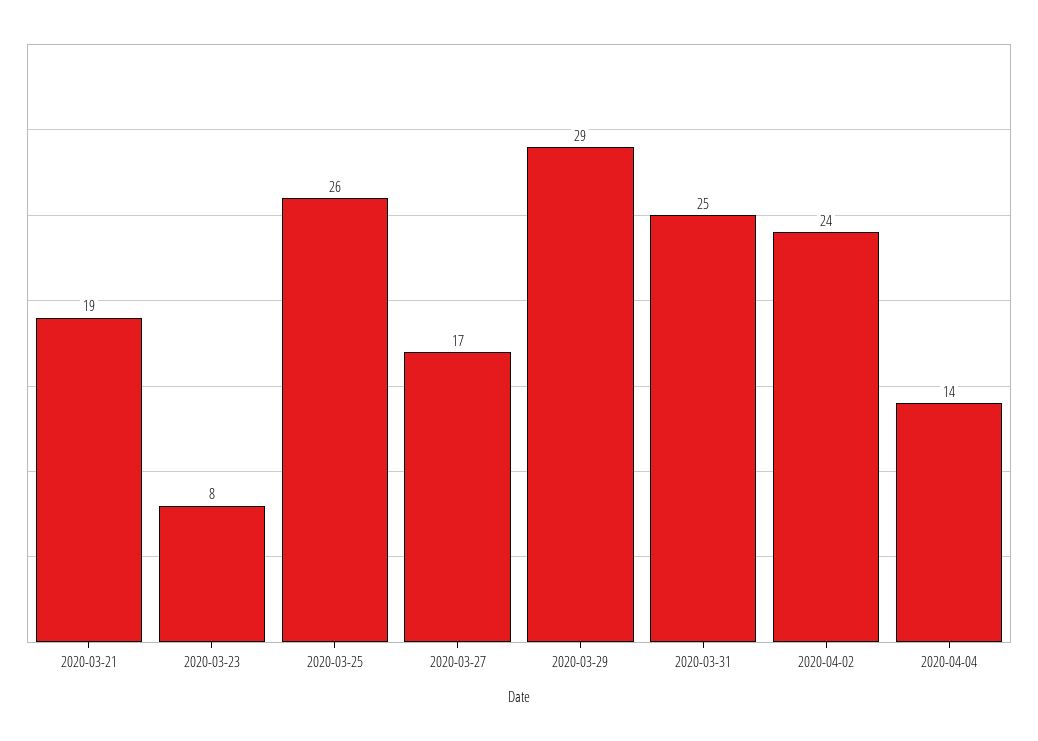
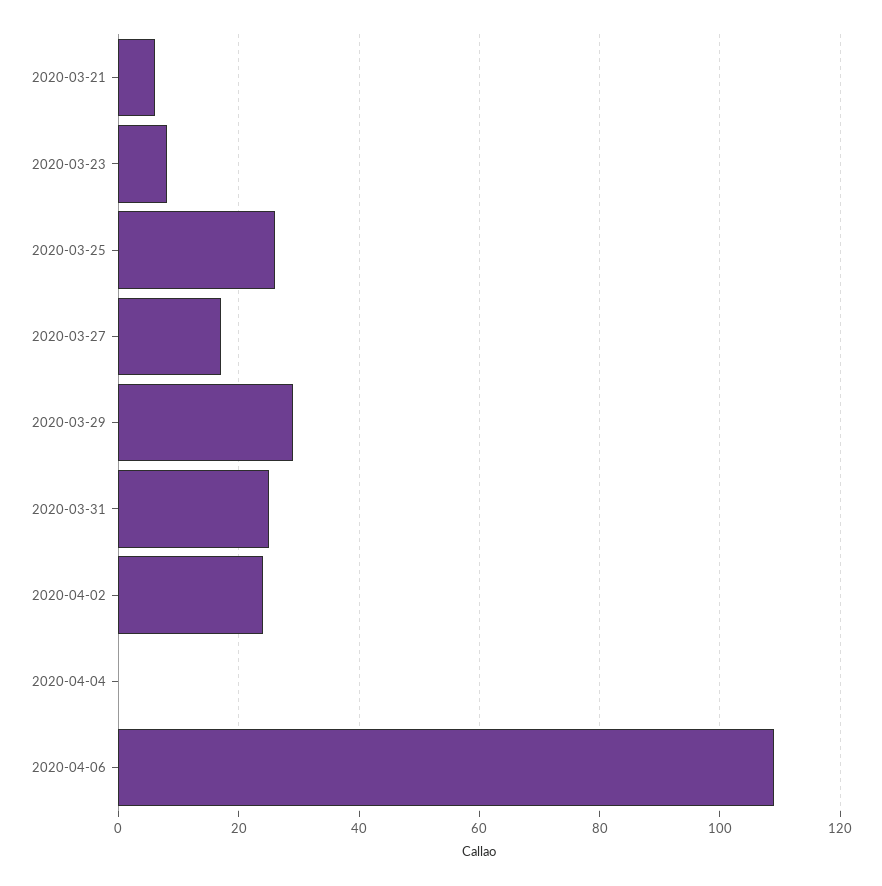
2020-03-21: 19 -> 5
2020-04-04: 14 -> 0
2020-04-06: none -> 110

